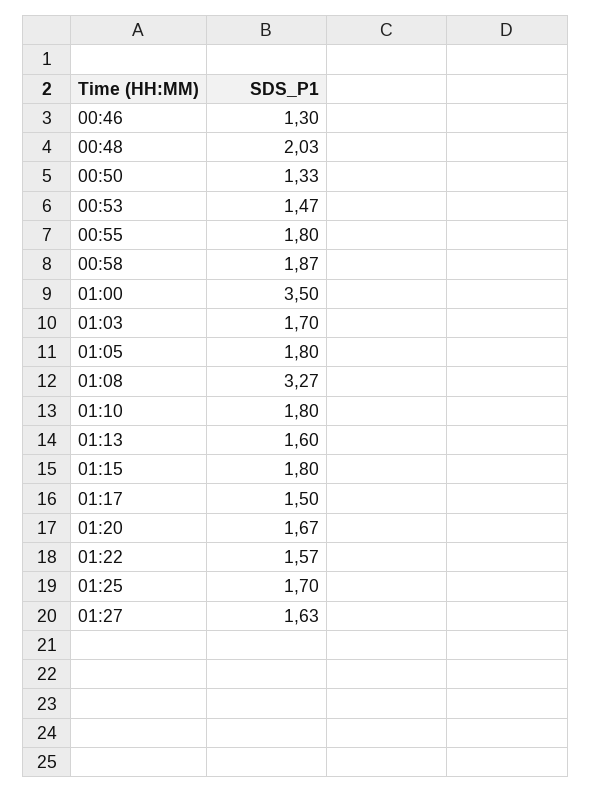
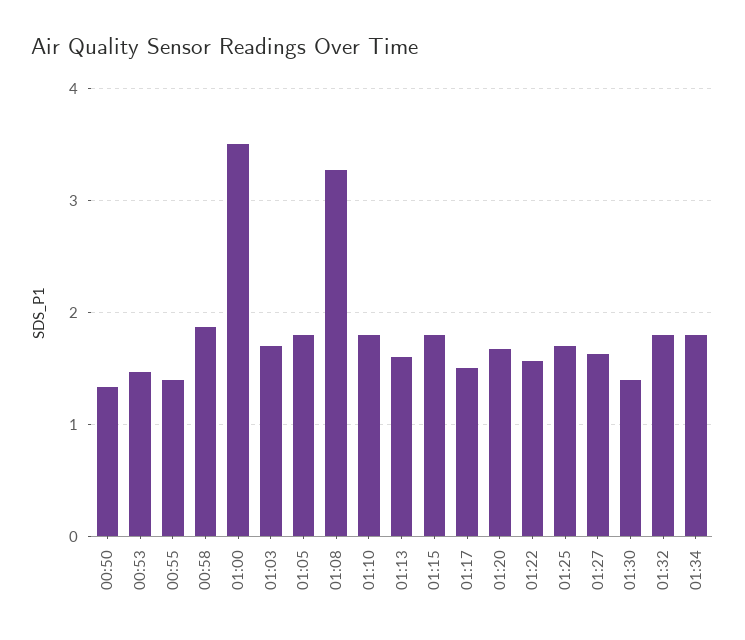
00:46: 1.3 -> none
00:48: 2.03 -> none
00:55: 1.8 -> 1.4
01:30: none -> 1.4
01:32: none -> 1.8
01:34: none -> 1.8

